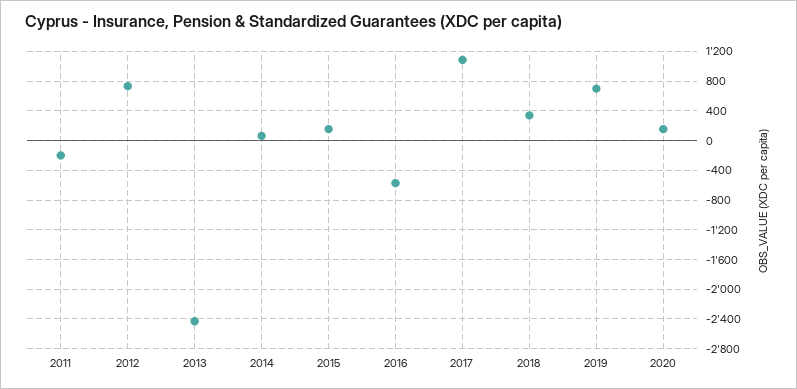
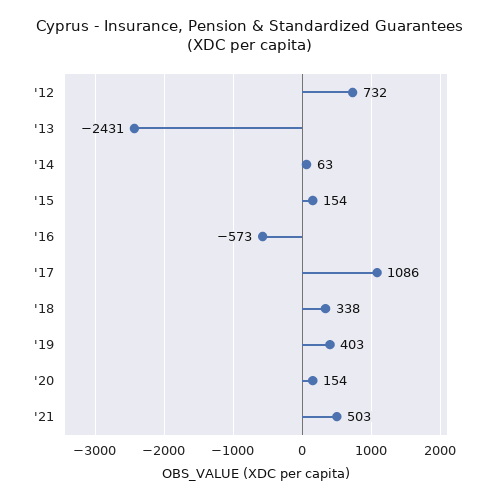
2011: -200 -> none
2019: 700 -> 403
'21: none -> 503

